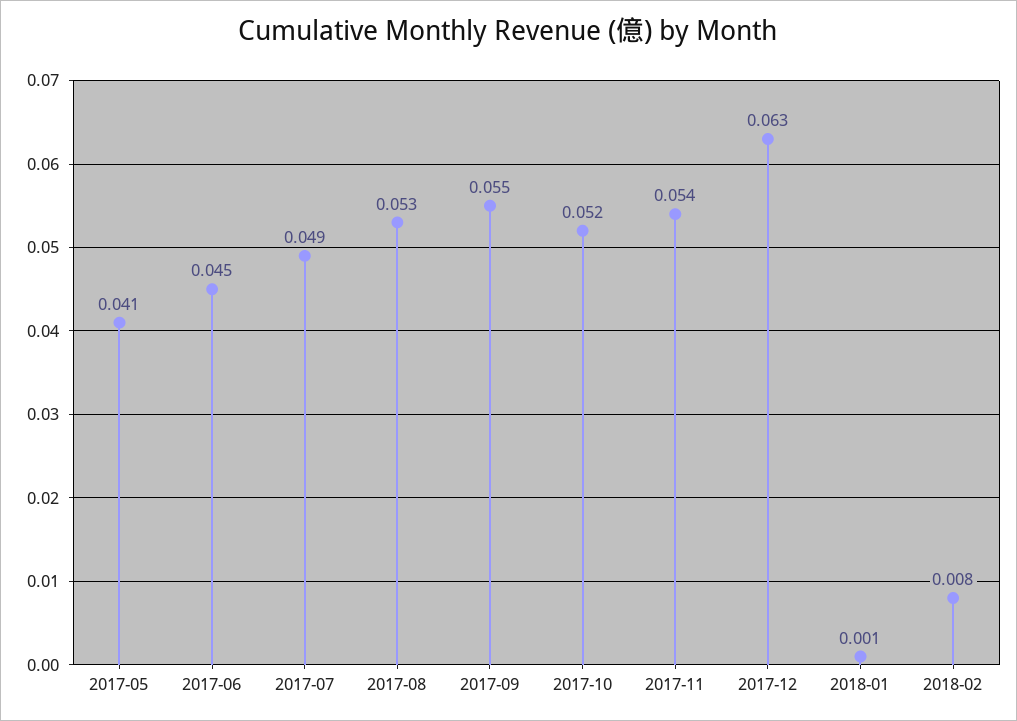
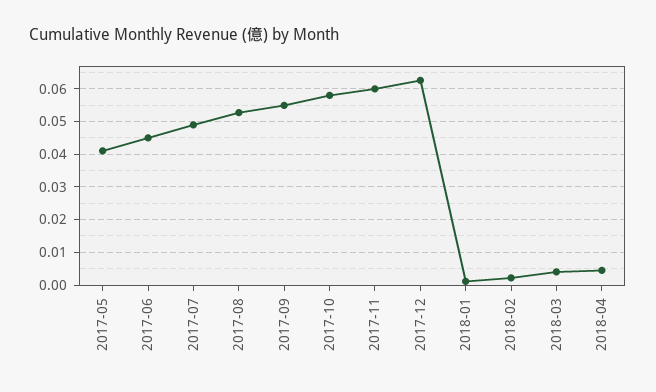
2017-10: 0.052 -> 0.058
2017-11: 0.054 -> 0.06
2018-02: 0.008 -> 0.002
2018-03: none -> 0.004
2018-04: none -> 0.004

